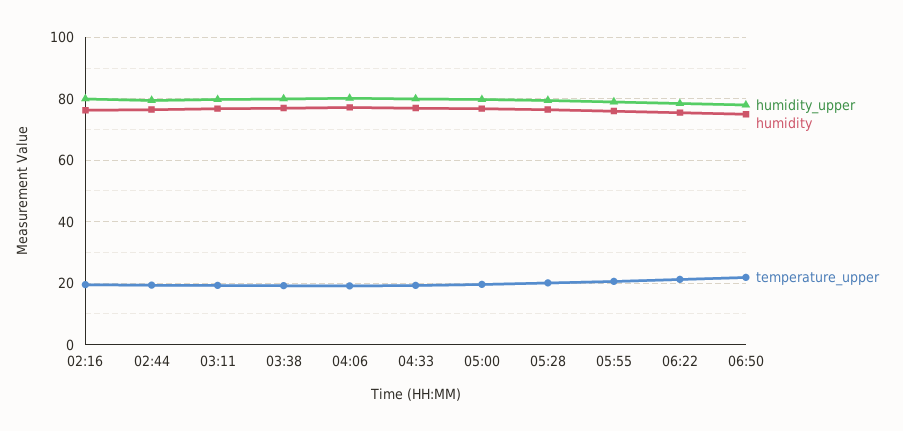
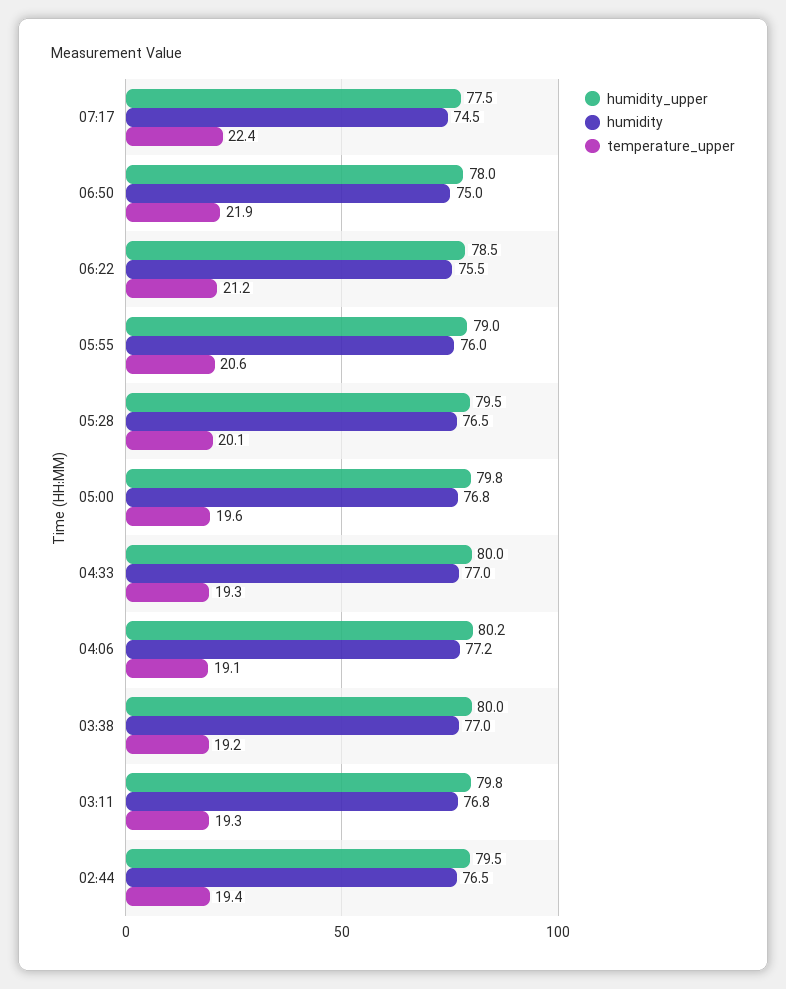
humidity_upper, 02:16: 80 -> none
humidity, 02:16: 76 -> none
temperature_upper, 02:16: 20 -> none
humidity_upper, 07:17: none -> 77.5
humidity, 07:17: none -> 74.5
temperature_upper, 07:17: none -> 22.4

